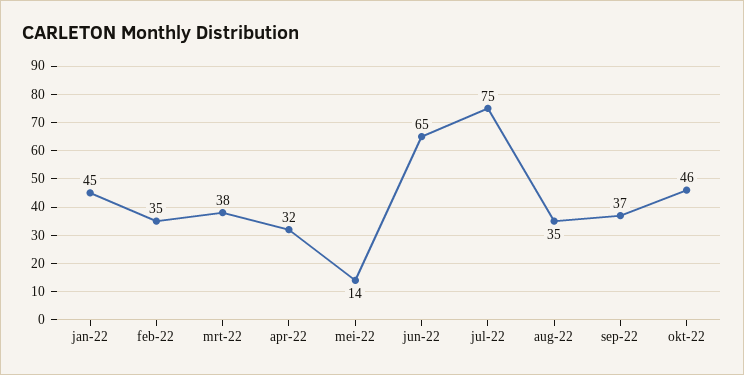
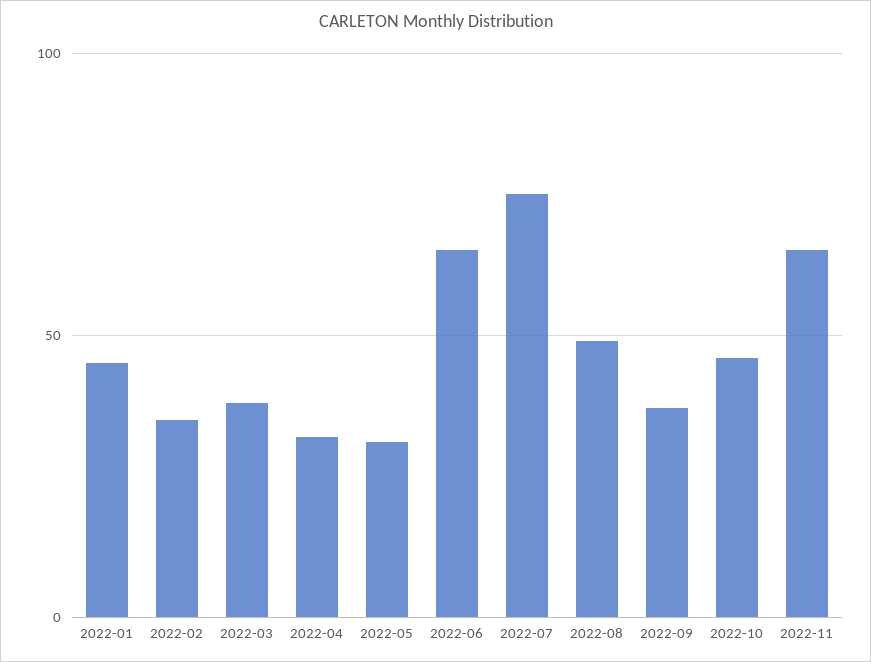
mei-22: 14 -> 30
aug-22: 35 -> 50
2022-11: none -> 65

